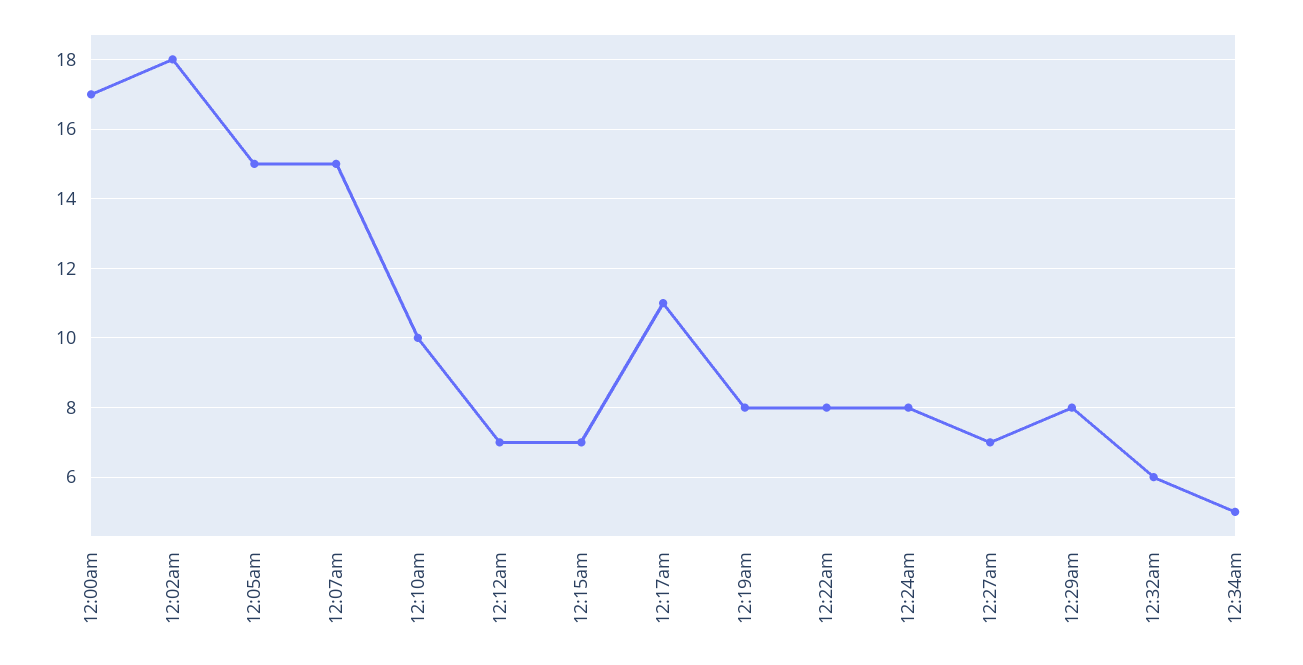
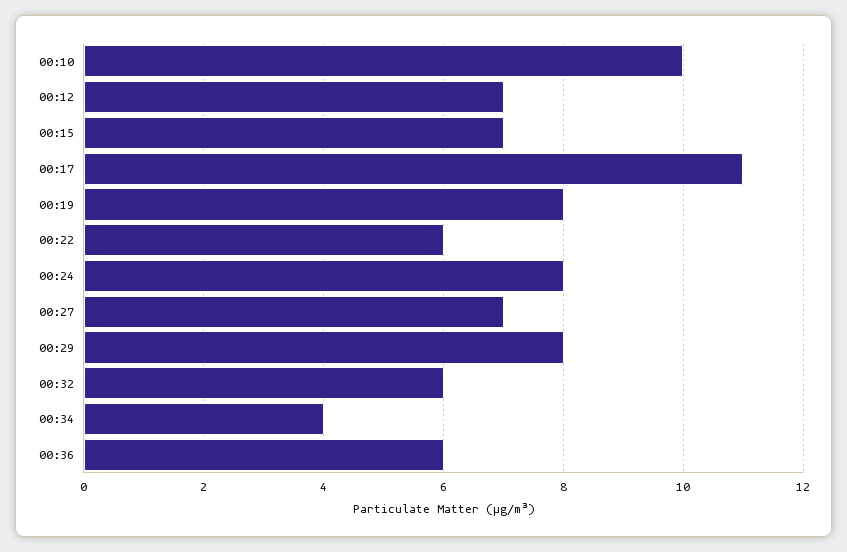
12:00am: 17 -> none
12:02am: 18 -> none
12:05am: 15 -> none
12:07am: 15 -> none
12:22am: 8 -> 6
12:34am: 5 -> 4
00:36: none -> 6

